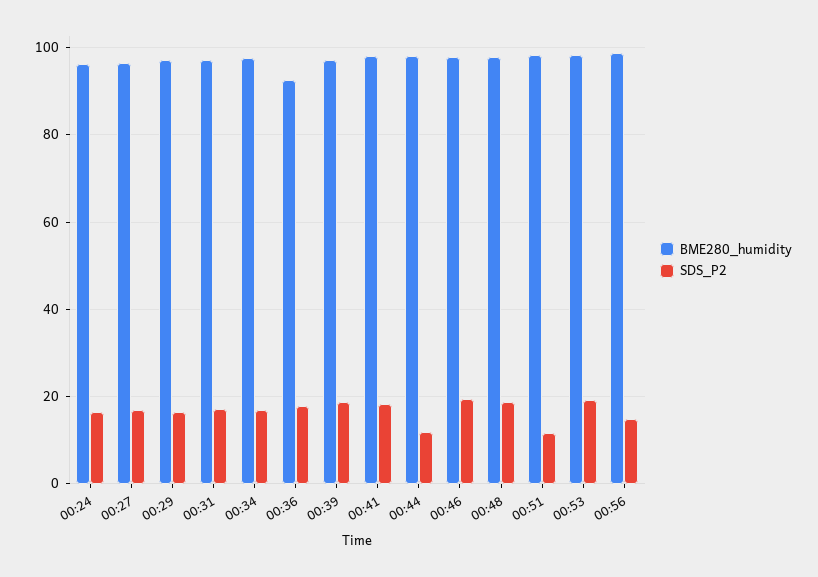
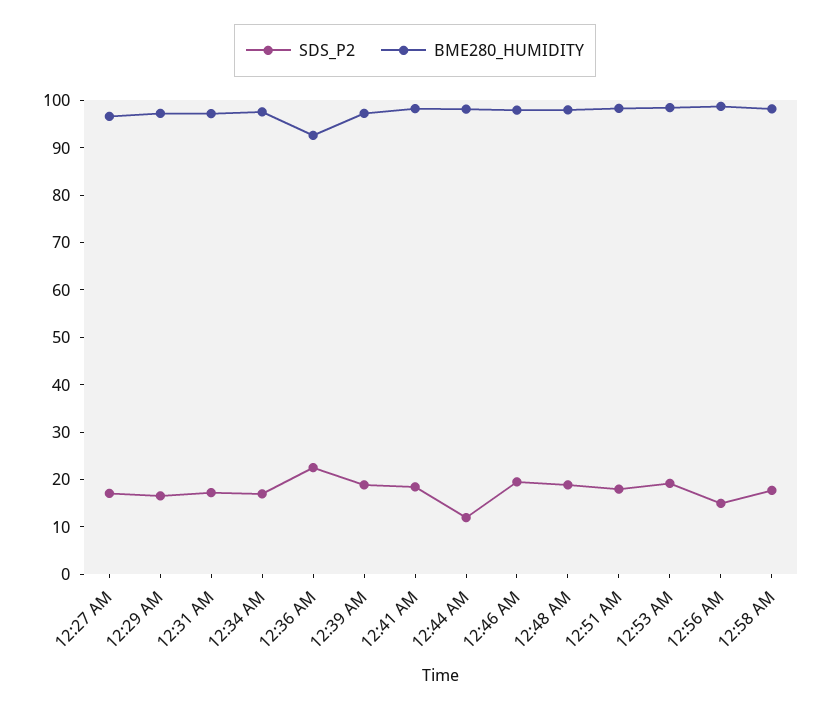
BME280_humidity, 00:24: 96 -> none
SDS_P2, 00:24: 16 -> none
SDS_P2, 00:36: 18 -> 22
SDS_P2, 00:51: 12 -> 18
SDS_P2, 12:58 AM: none -> 18
BME280_humidity, 12:58 AM: none -> 98

